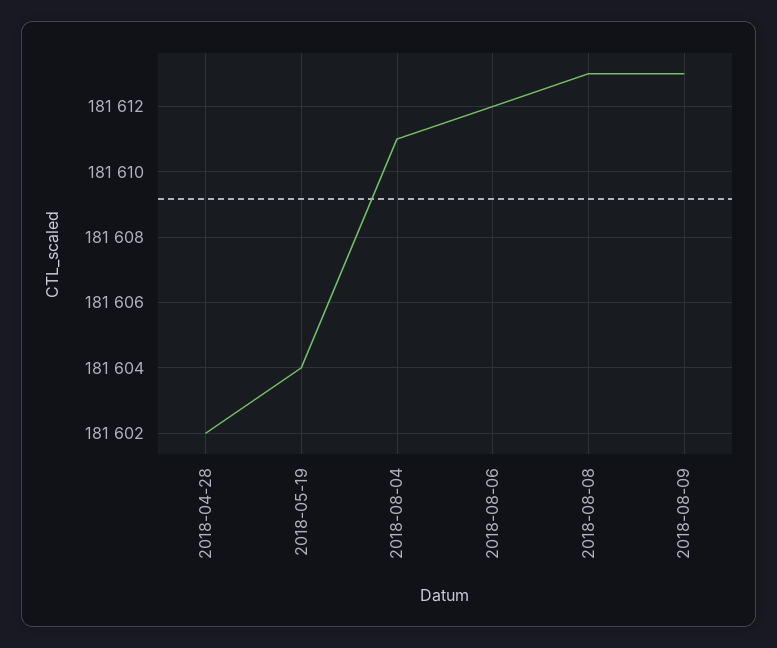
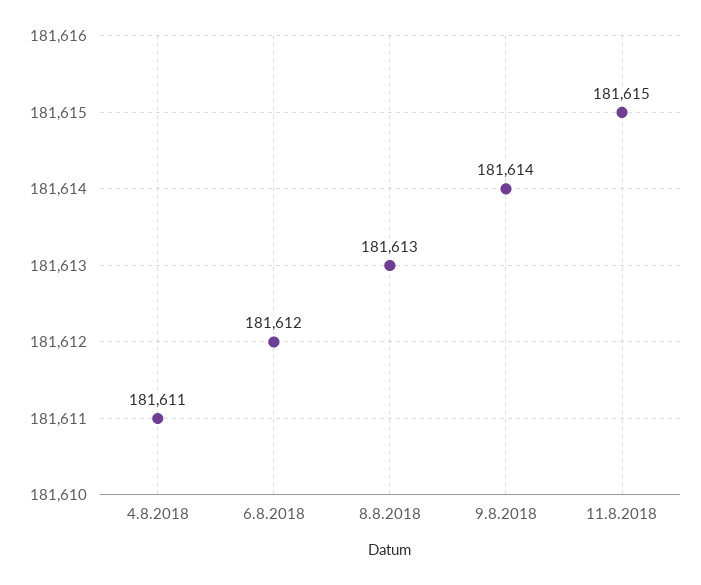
2018-04-28: 181602 -> none
2018-05-19: 181604 -> none
2018-08-09: 181613 -> 181614
11.8.2018: none -> 181615

